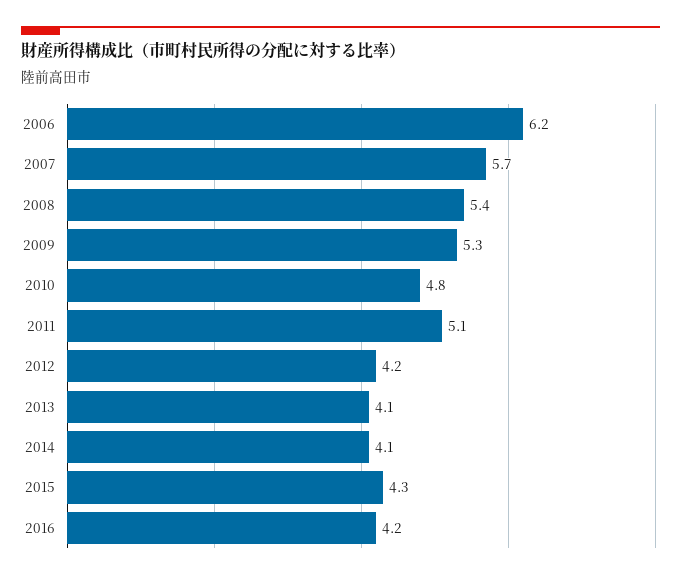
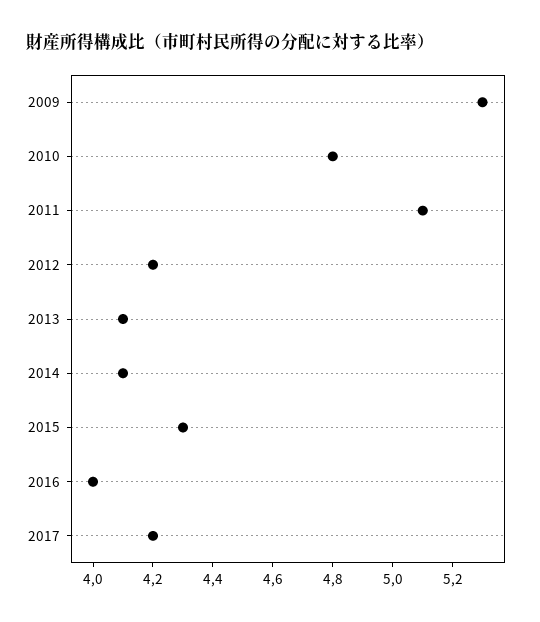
2006: 6.2 -> none
2007: 5.7 -> none
2008: 5.4 -> none
2016: 4.2 -> 4
2017: none -> 4.2

